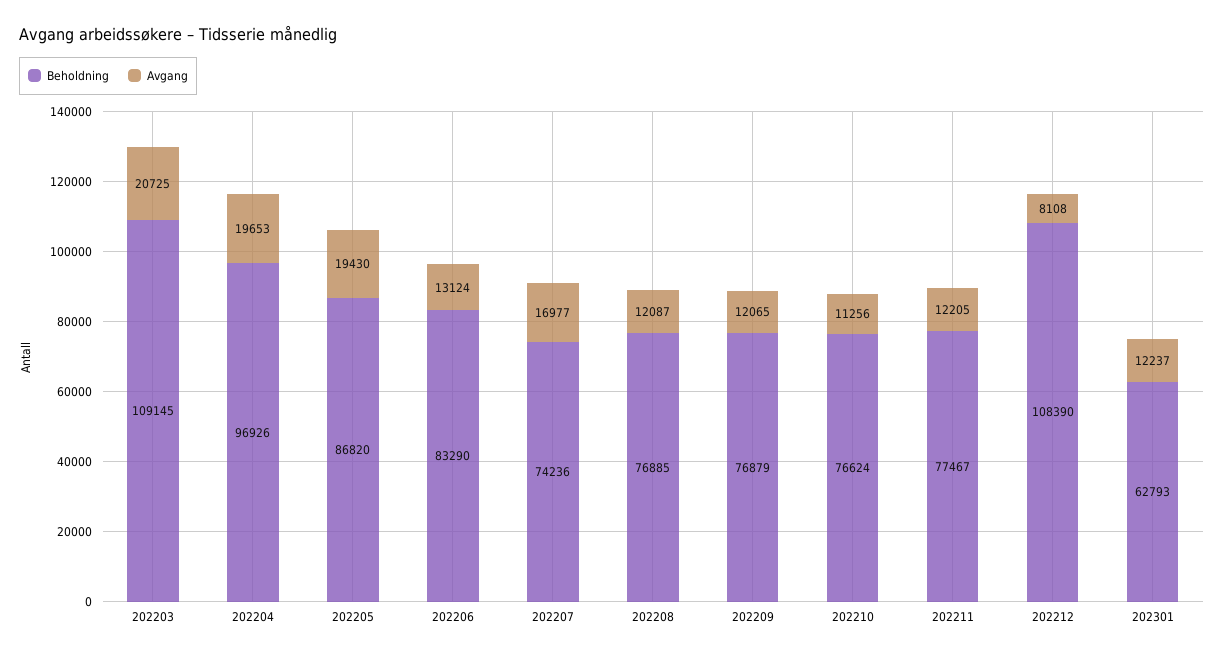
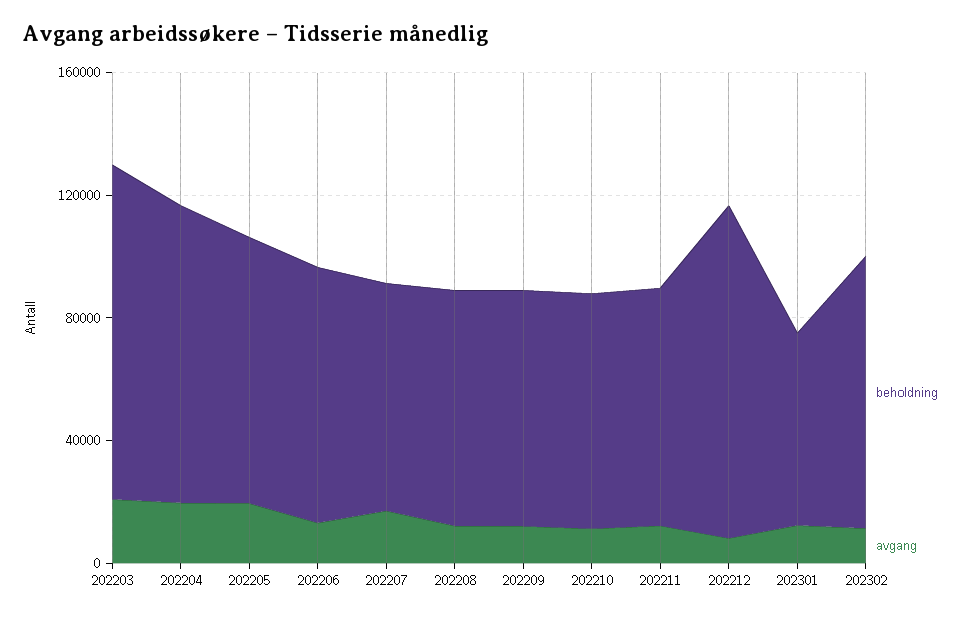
Beholdning, 202302: none -> 90000
Avgang, 202302: none -> 10000

